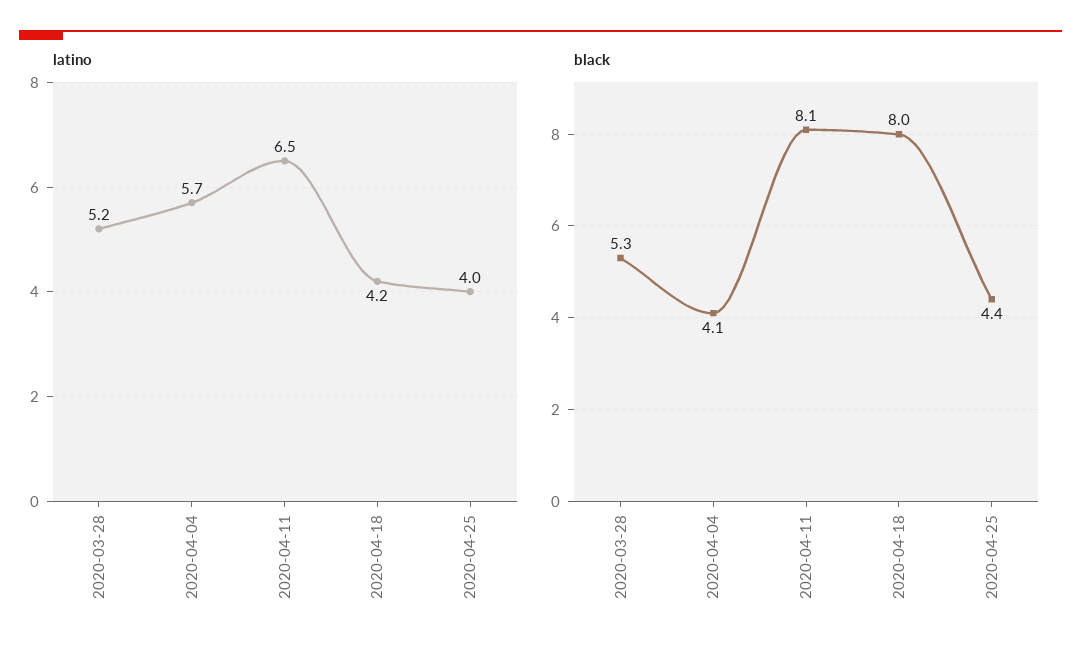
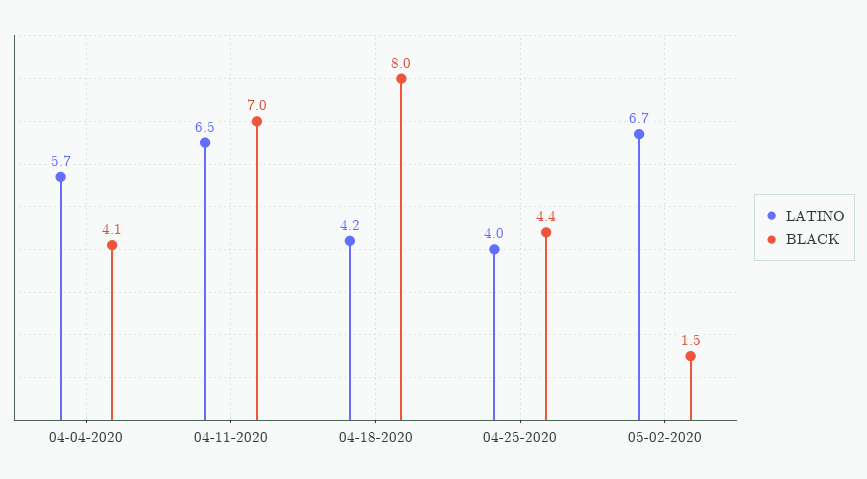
latino, 2020-03-28: 5.2 -> none
black, 2020-03-28: 5.3 -> none
black, 2020-04-11: 8.1 -> 7
latino, 05-02-2020: none -> 6.7
black, 05-02-2020: none -> 1.5

